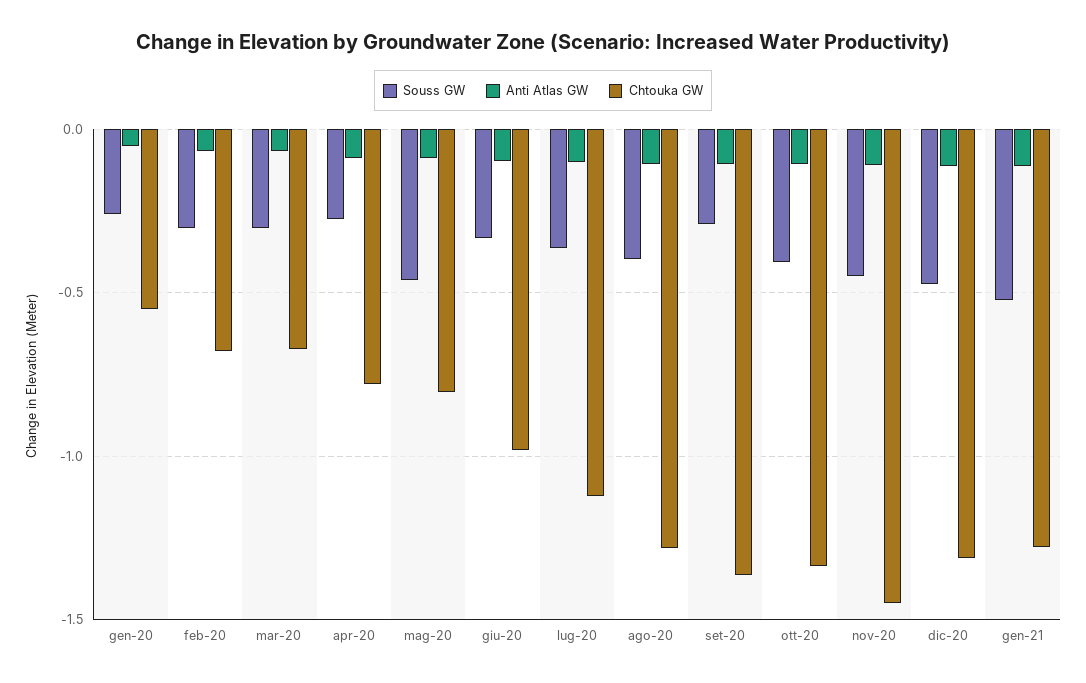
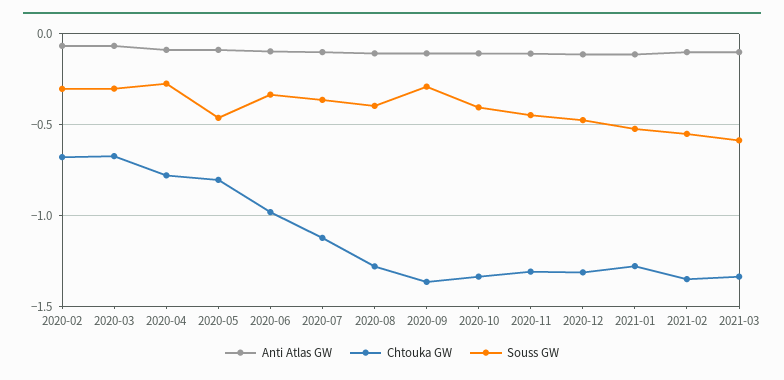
Souss GW, gen-20: -0.25 -> none
Anti Atlas GW, gen-20: -0.05 -> none
Chtouka GW, gen-20: -0.55 -> none
Chtouka GW, nov-20: -1.45 -> -1.3
Anti Atlas GW, 2021-02: none -> -0.1
Chtouka GW, 2021-02: none -> -1.35
Souss GW, 2021-02: none -> -0.55
Anti Atlas GW, 2021-03: none -> -0.1
Chtouka GW, 2021-03: none -> -1.35
Souss GW, 2021-03: none -> -0.6

